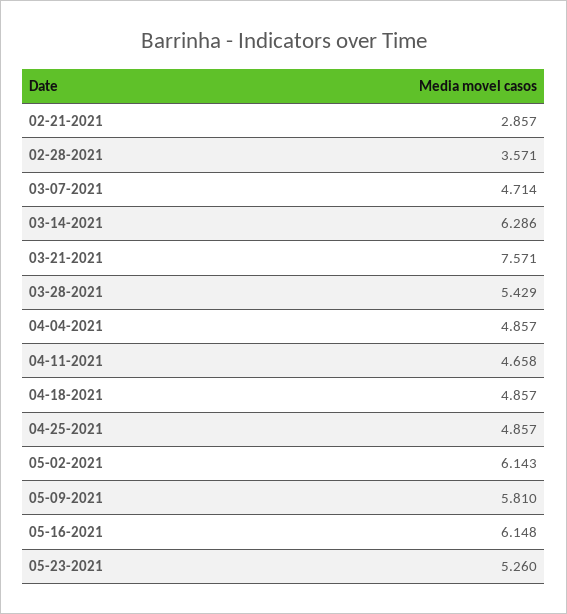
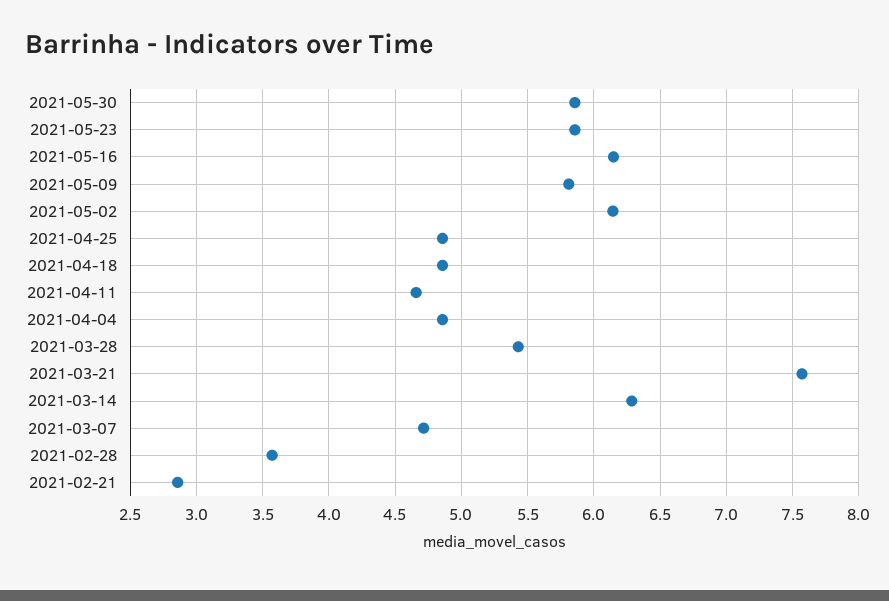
05-23-2021: 5.26 -> 5.85
2021-05-30: none -> 5.85

